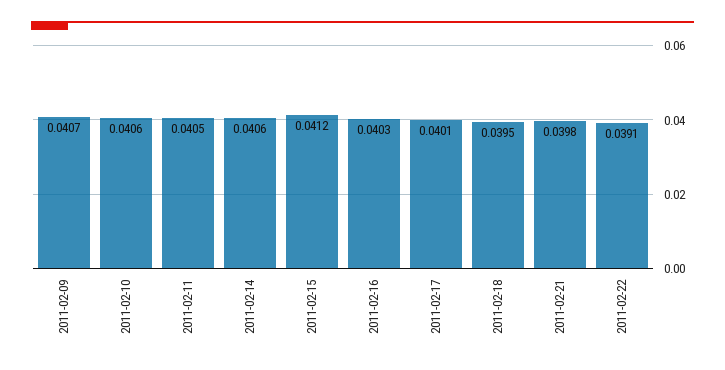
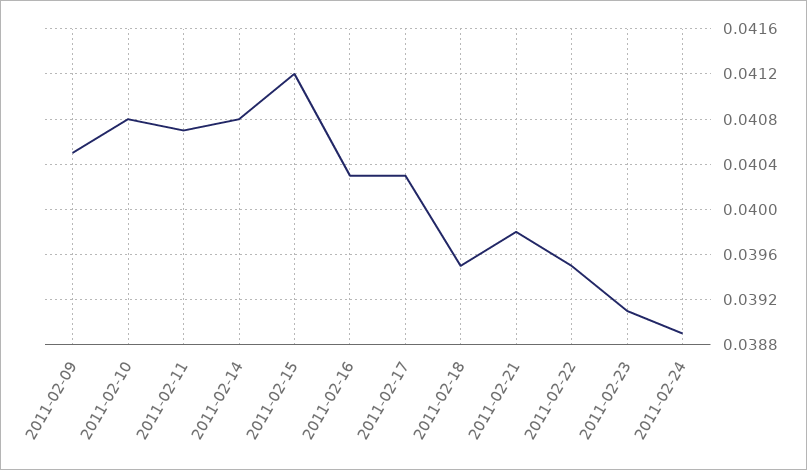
2011-02-09: 0.0407 -> 0.0405
2011-02-10: 0.0406 -> 0.0408
2011-02-11: 0.0405 -> 0.0407
2011-02-14: 0.0406 -> 0.0408
2011-02-17: 0.0401 -> 0.0403
2011-02-22: 0.0391 -> 0.0395
2011-02-23: none -> 0.0391
2011-02-24: none -> 0.0389

